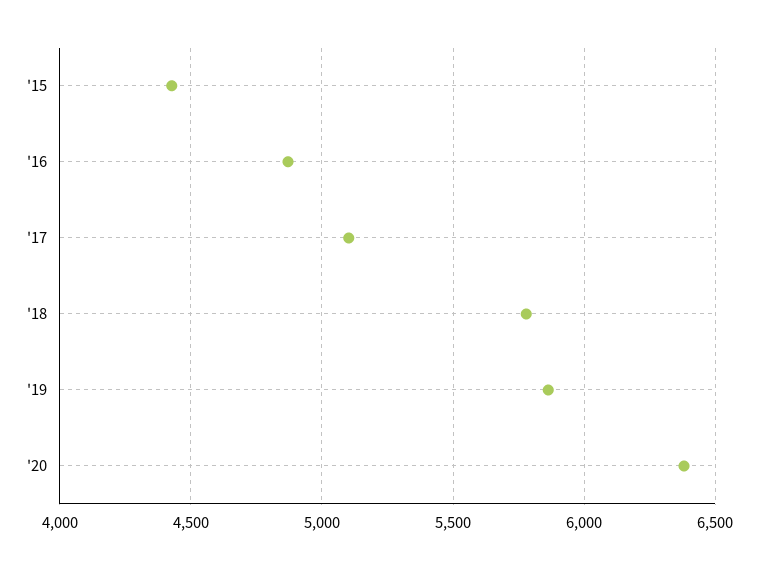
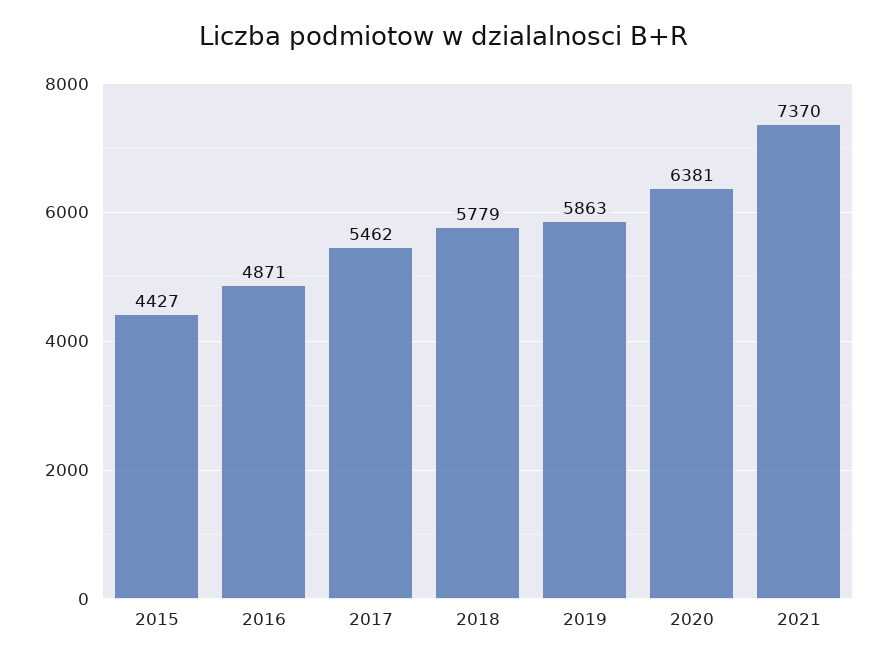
'17: 5100 -> 5462
2021: none -> 7370

